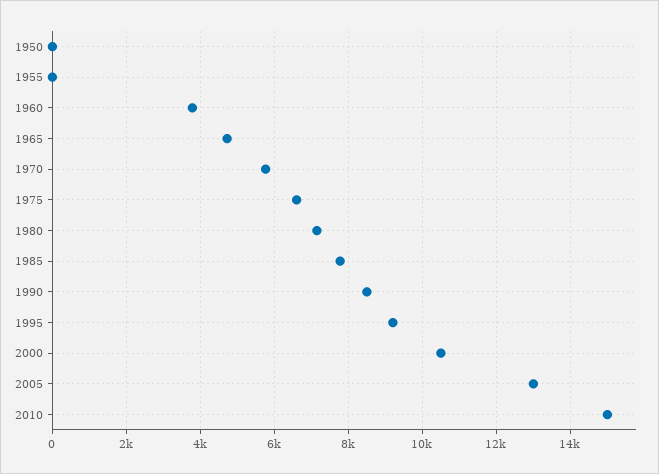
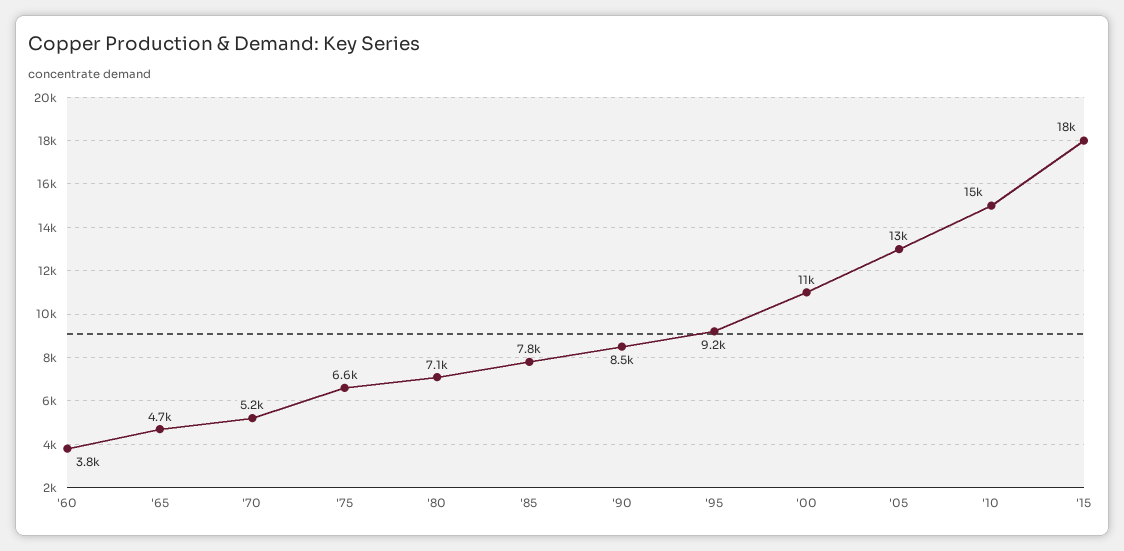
1950: 0 -> none
1955: 0 -> none
1970: 5800 -> 5200
'15: none -> 18000

